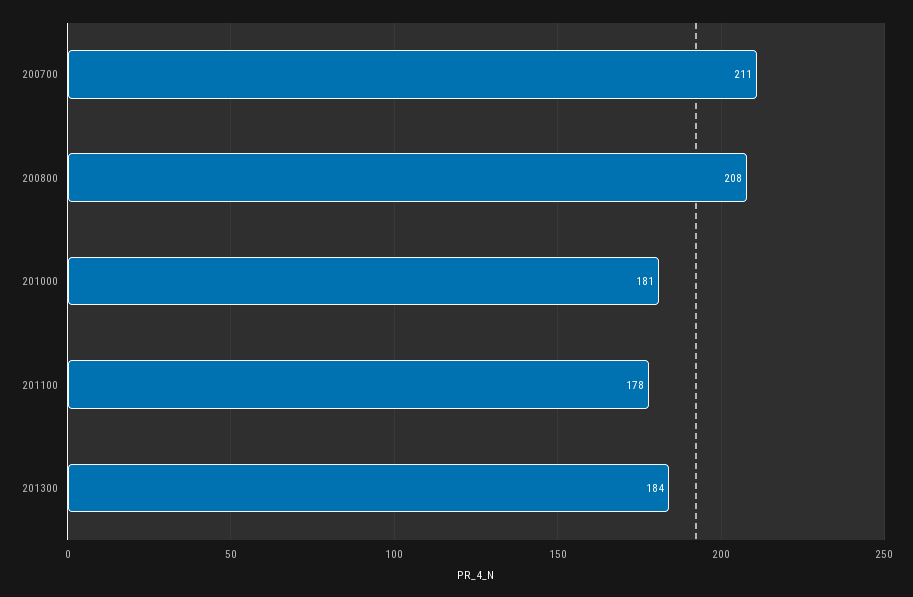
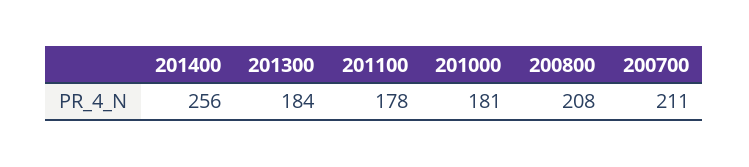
201400: none -> 256

